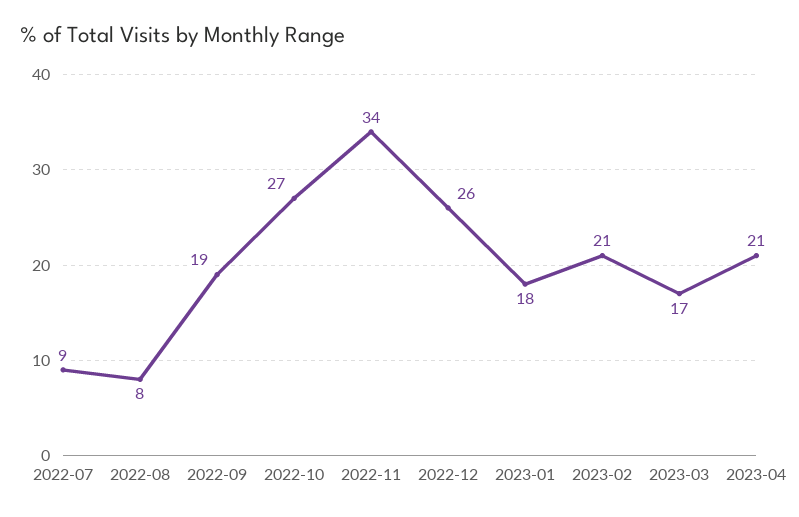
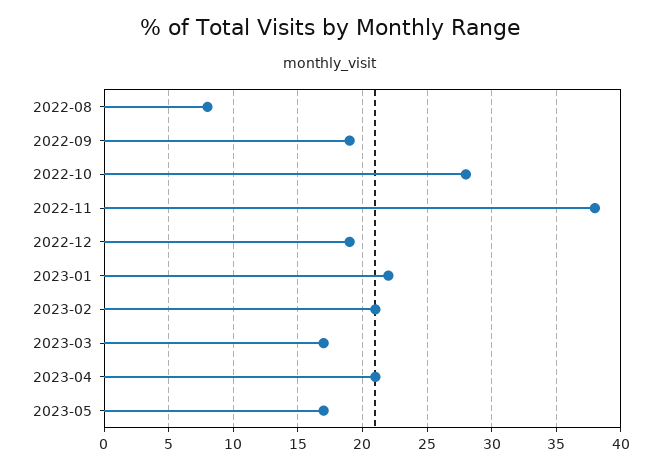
2022-07: 9 -> none
2022-10: 27 -> 28
2022-11: 34 -> 38
2022-12: 26 -> 19
2023-01: 18 -> 22
2023-05: none -> 17

